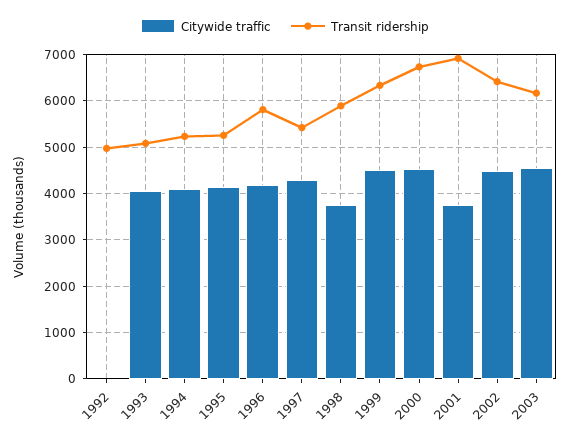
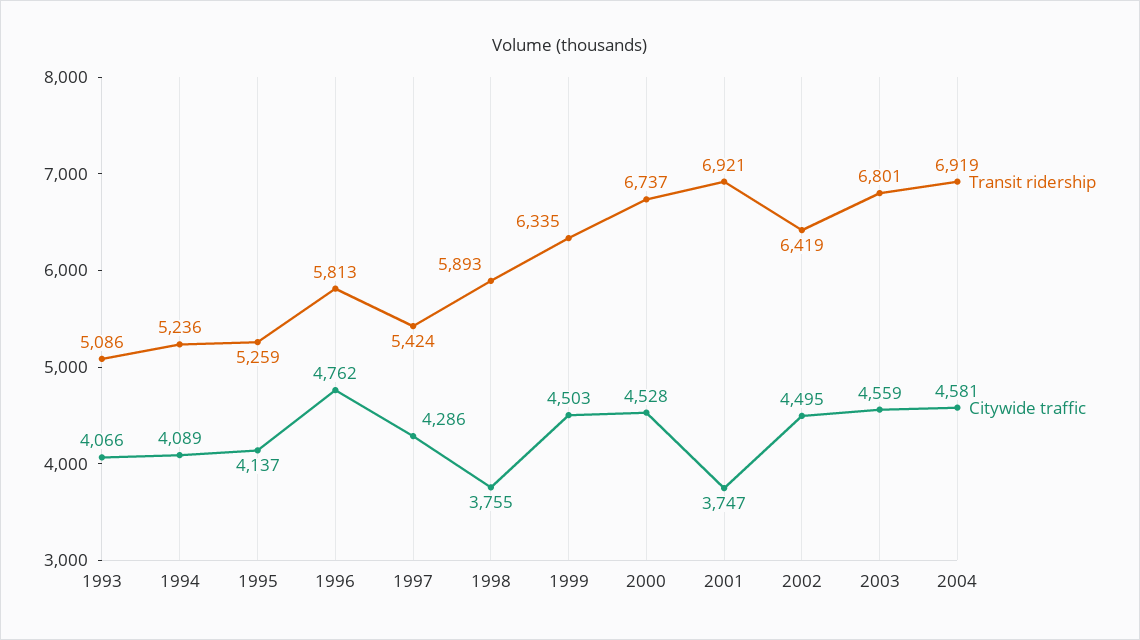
Citywide traffic, 1992: 0 -> none
Transit ridership, 1992: 5000 -> none
Citywide traffic, 1996: 4200 -> 4762
Transit ridership, 2003: 6200 -> 6801
Transit ridership, 2004: none -> 6919
Citywide traffic, 2004: none -> 4581

